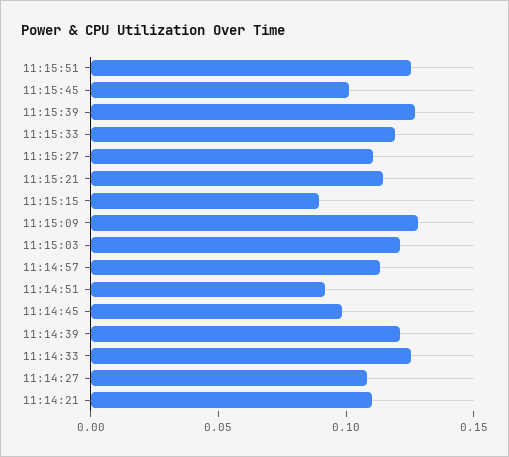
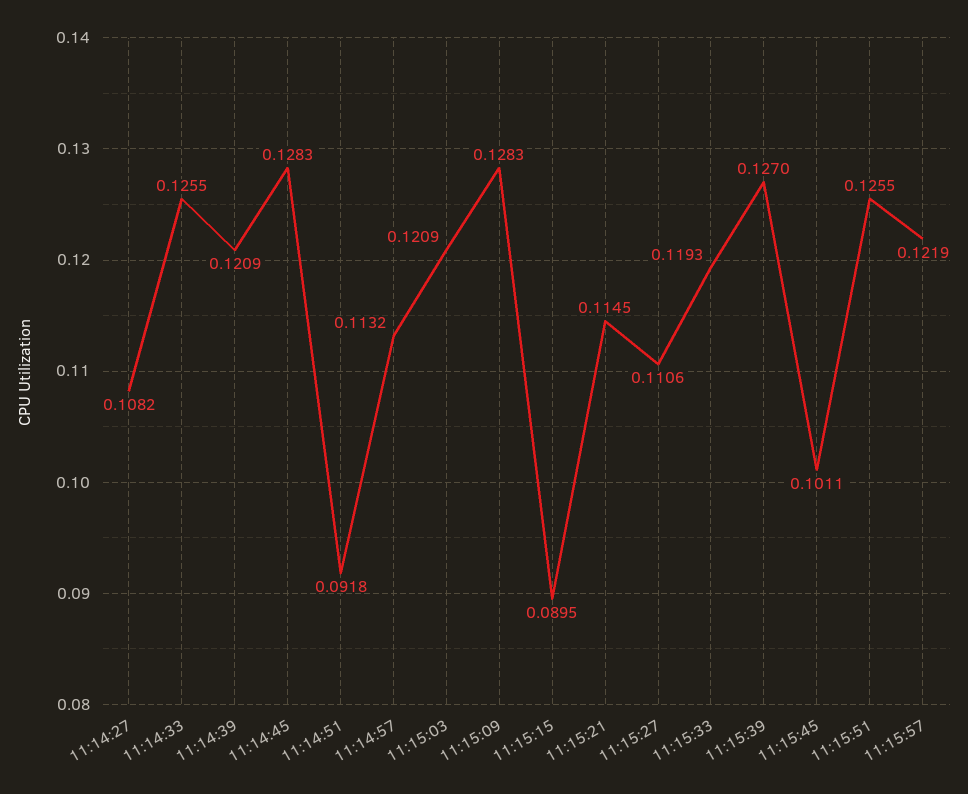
11:14:45: 0.1 -> 0.1283
11:14:21: 0.11 -> none
11:15:57: none -> 0.1219

